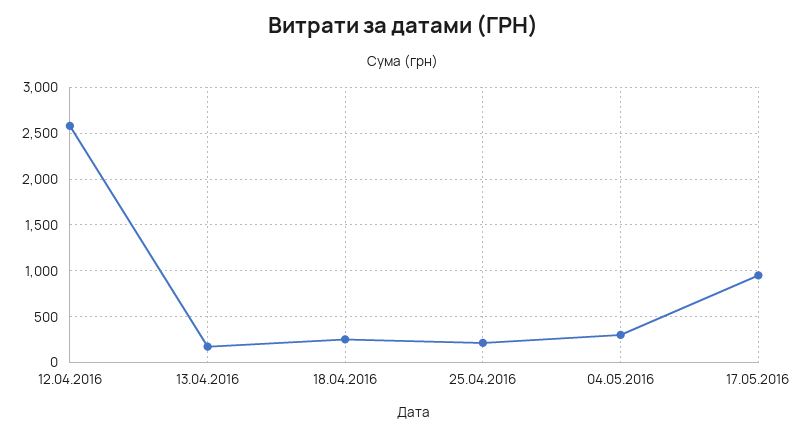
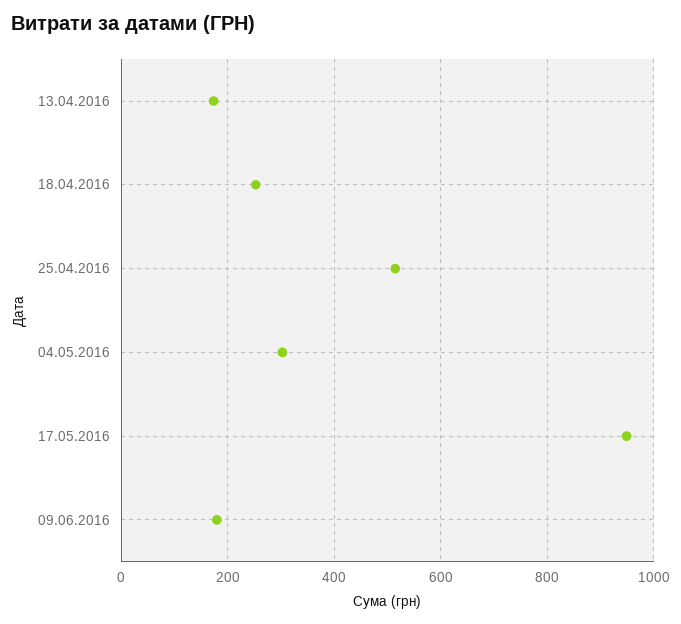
12.04.2016: 2600 -> none
25.04.2016: 200 -> 520
09.06.2016: none -> 180

